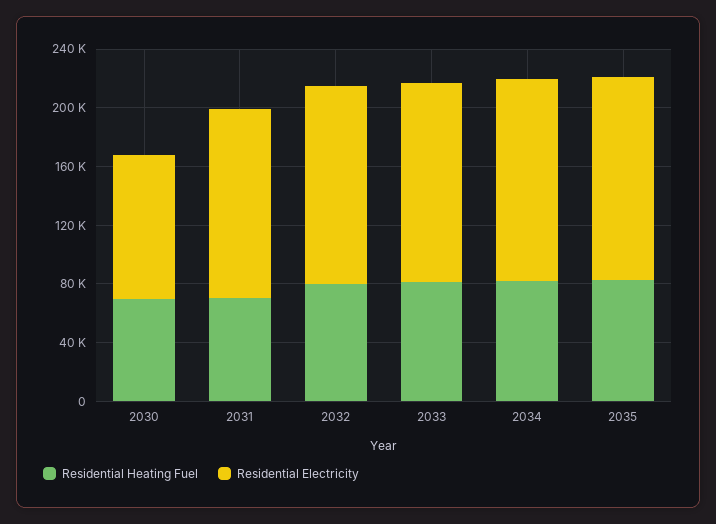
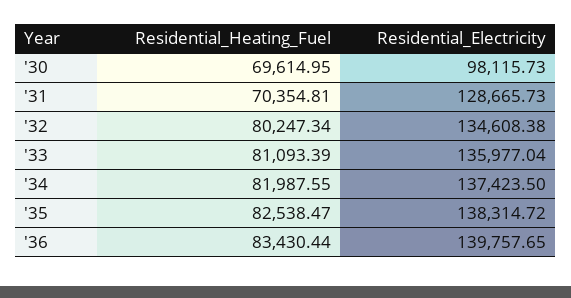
Residential Heating Fuel, '36: none -> 83430.44
Residential Electricity, '36: none -> 139757.65

